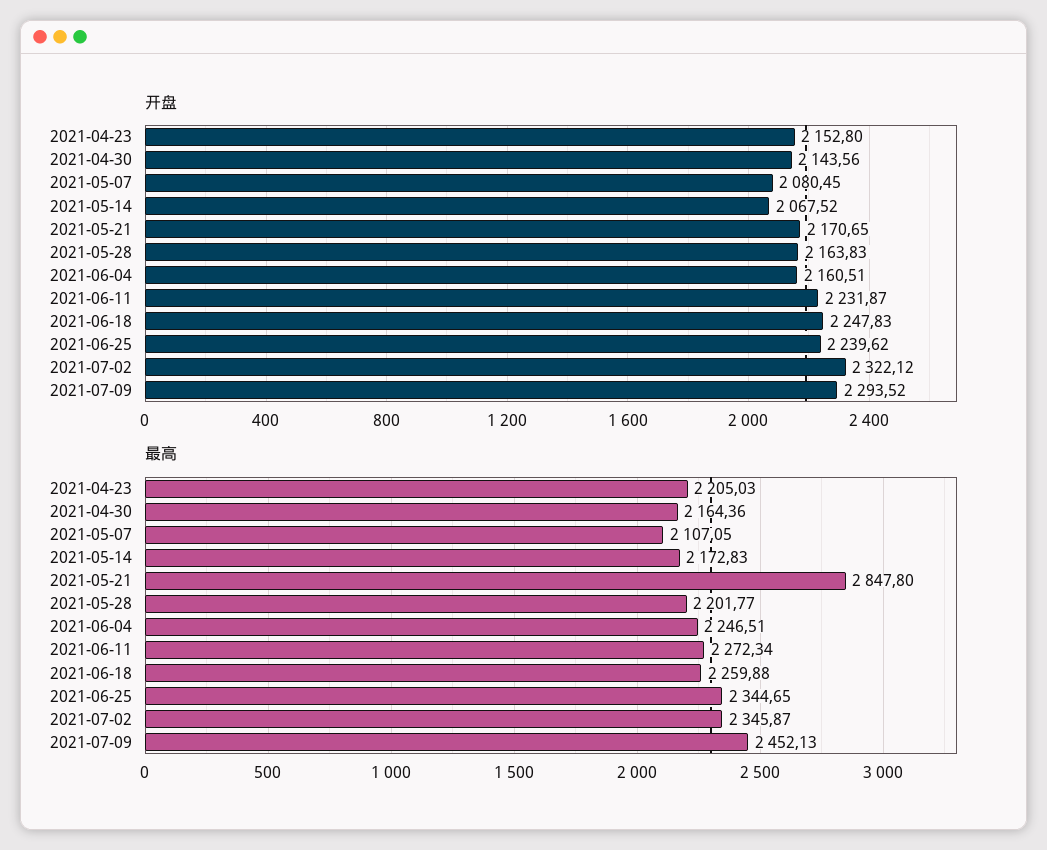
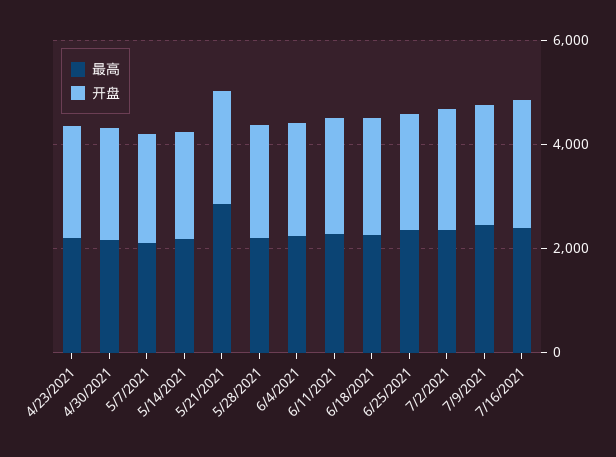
最高, 7/16/2021: none -> 2500
开盘, 7/16/2021: none -> 2500

